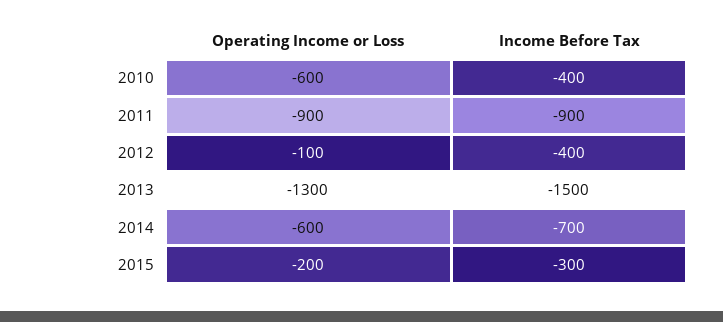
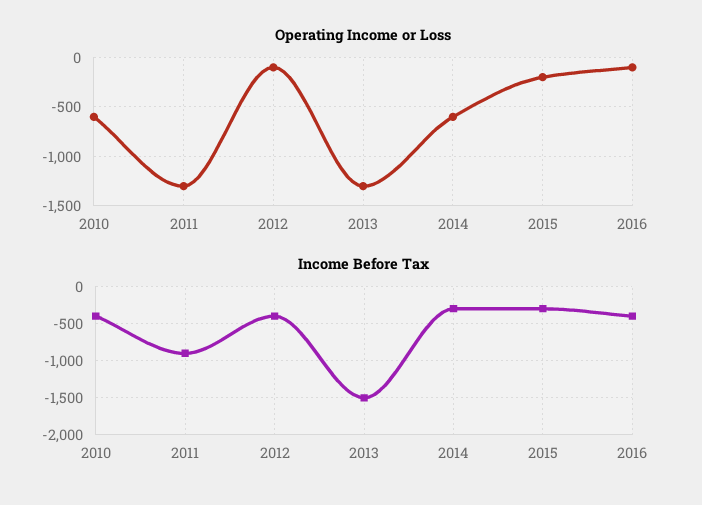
Operating Income or Loss, 2011: -900 -> -1300
Income Before Tax, 2014: -700 -> -300
Operating Income or Loss, 2016: none -> -100
Income Before Tax, 2016: none -> -400

